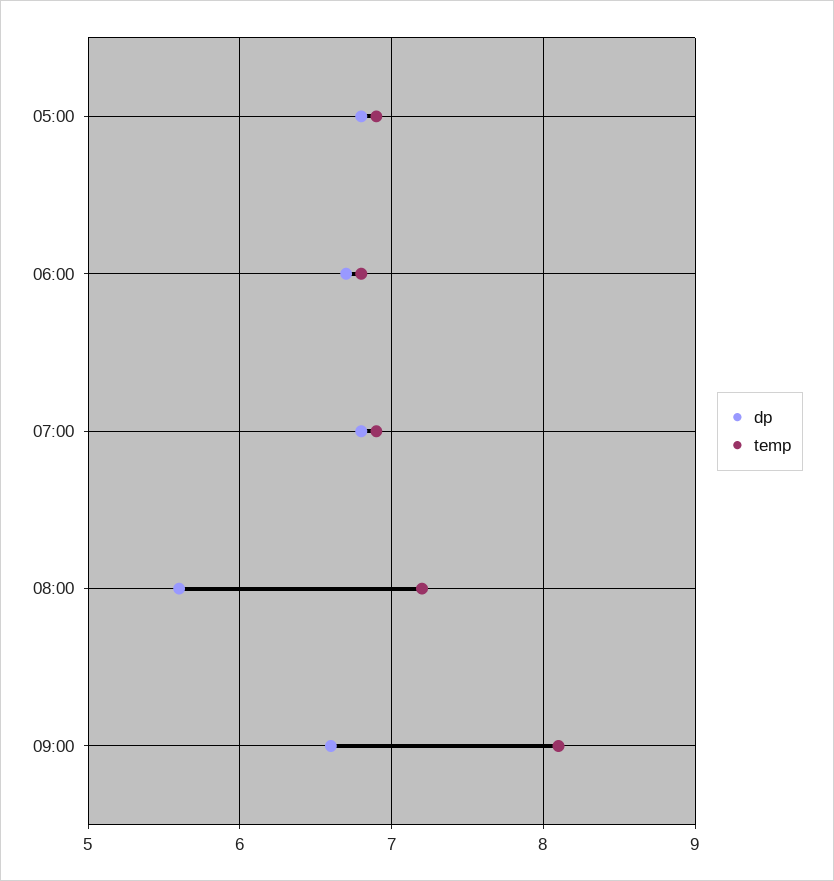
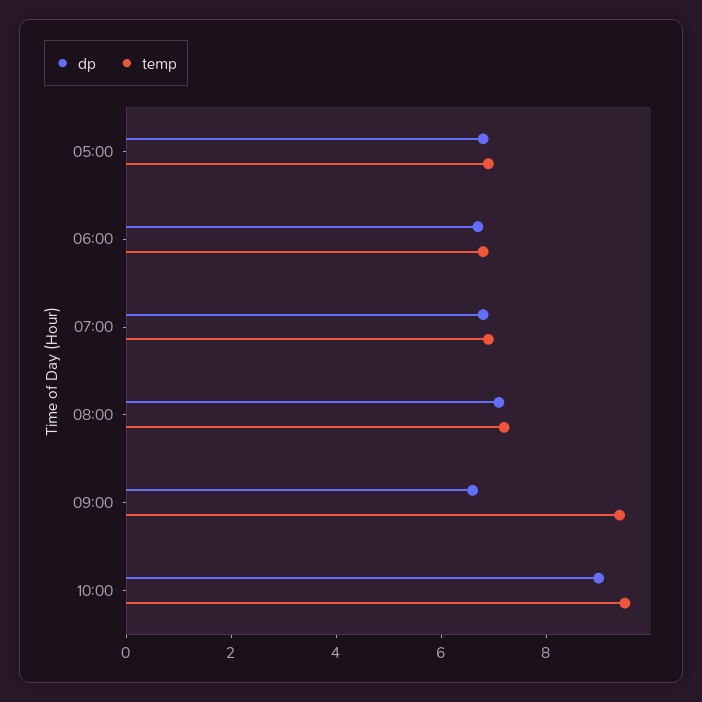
dp, 08:00: 5.6 -> 7
temp, 09:00: 8.1 -> 9.5
dp, 10:00: none -> 9
temp, 10:00: none -> 9.5

